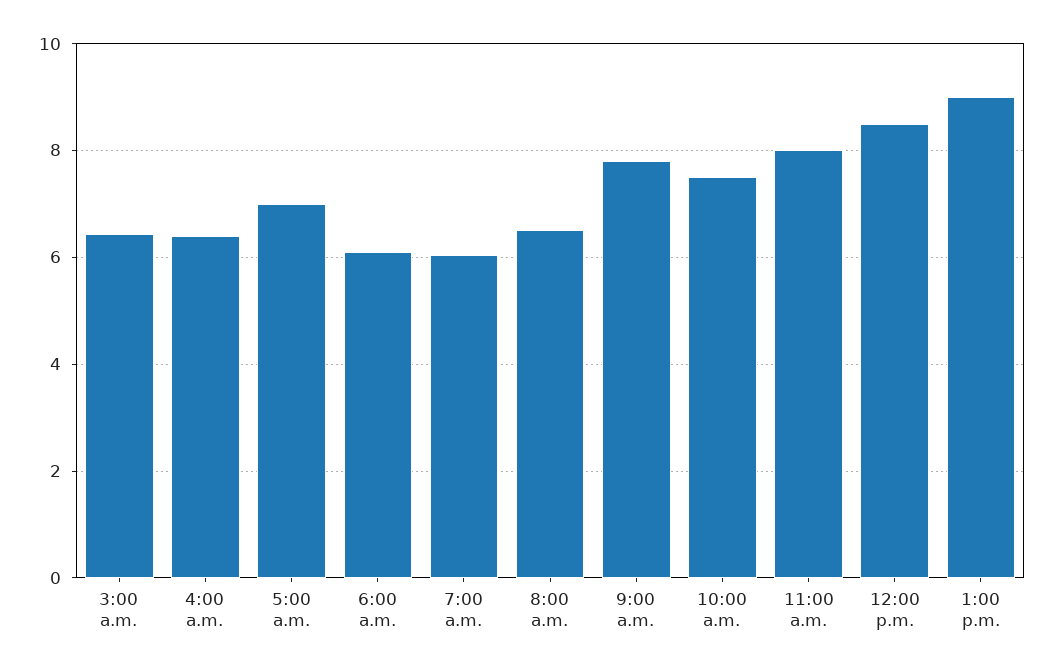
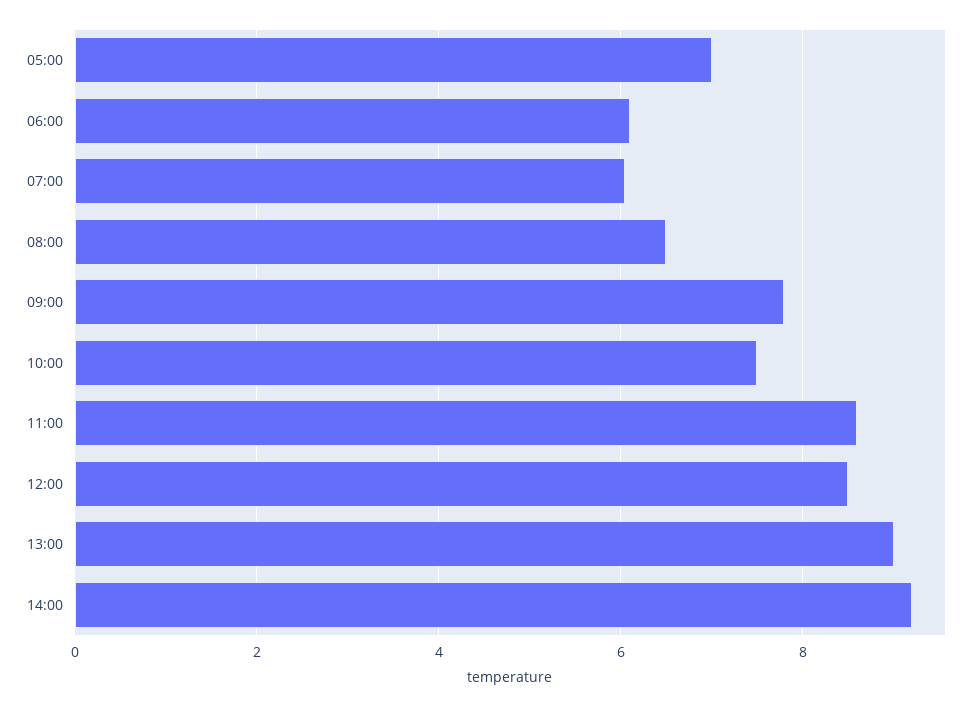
3:00 a.m.: 6.4 -> none
4:00 a.m.: 6.4 -> none
11:00 a.m.: 8 -> 8.6
14:00: none -> 9.2

